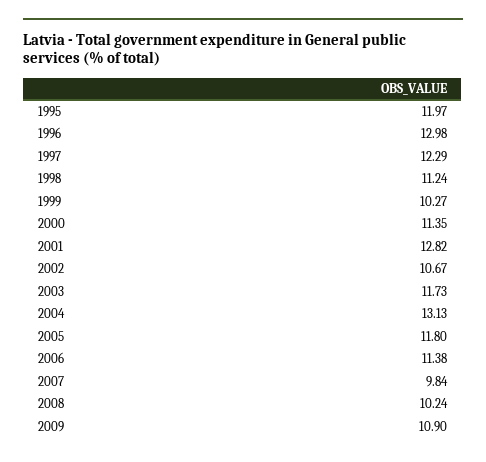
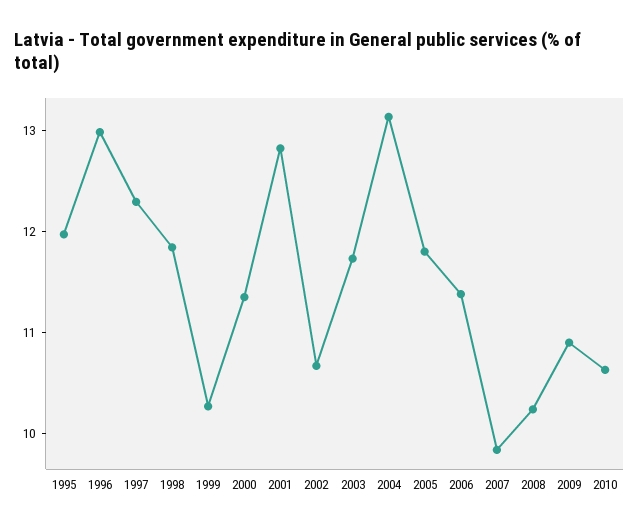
1998: 11.24 -> 11.8
2010: none -> 10.6

